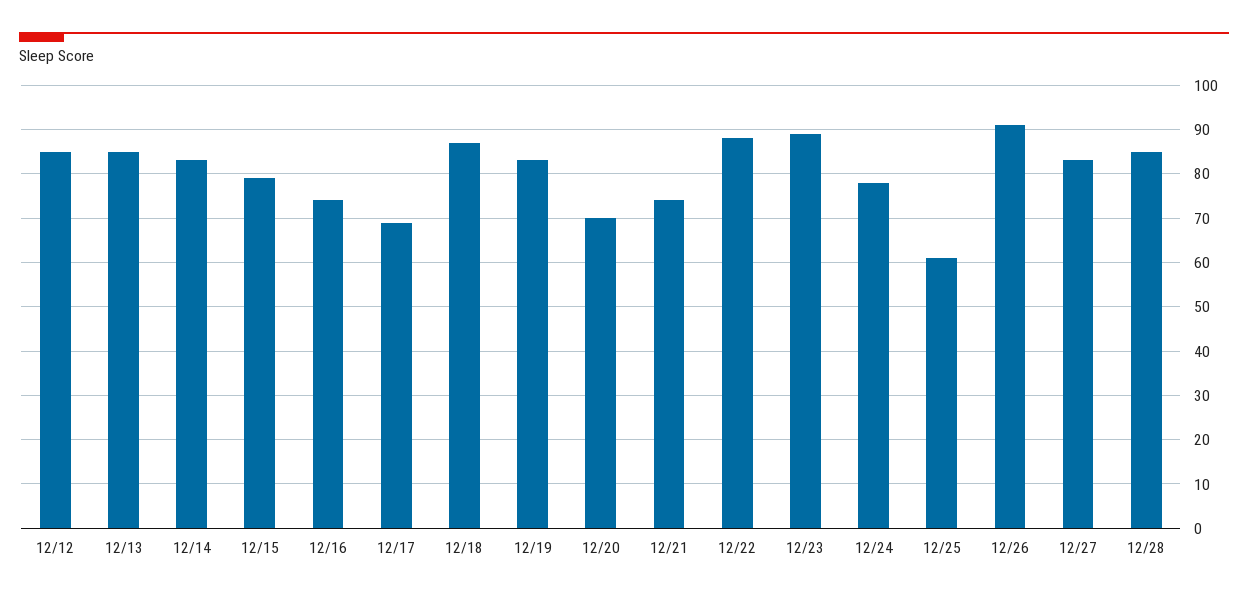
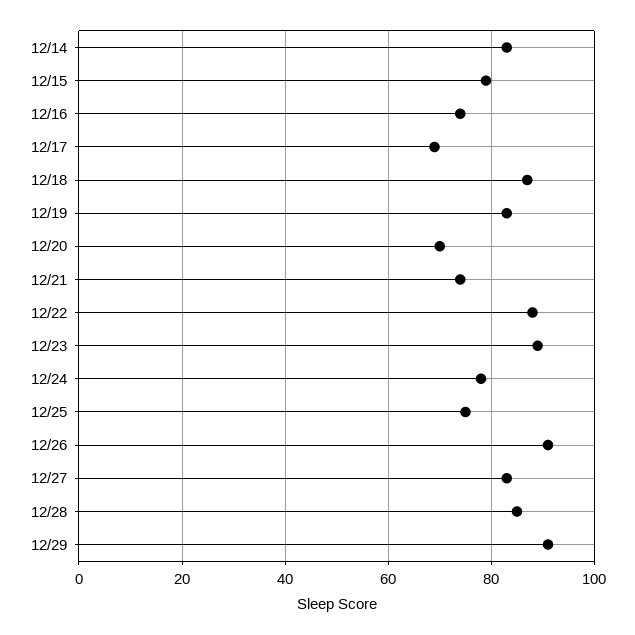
12/12: 85 -> none
12/13: 85 -> none
12/25: 60 -> 75
12/29: none -> 90

